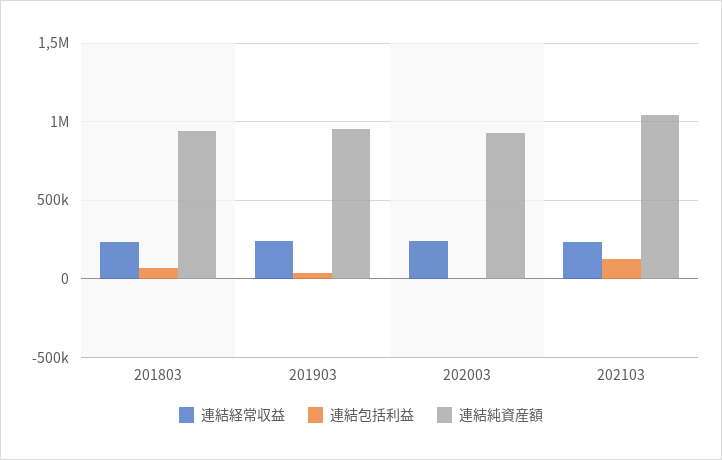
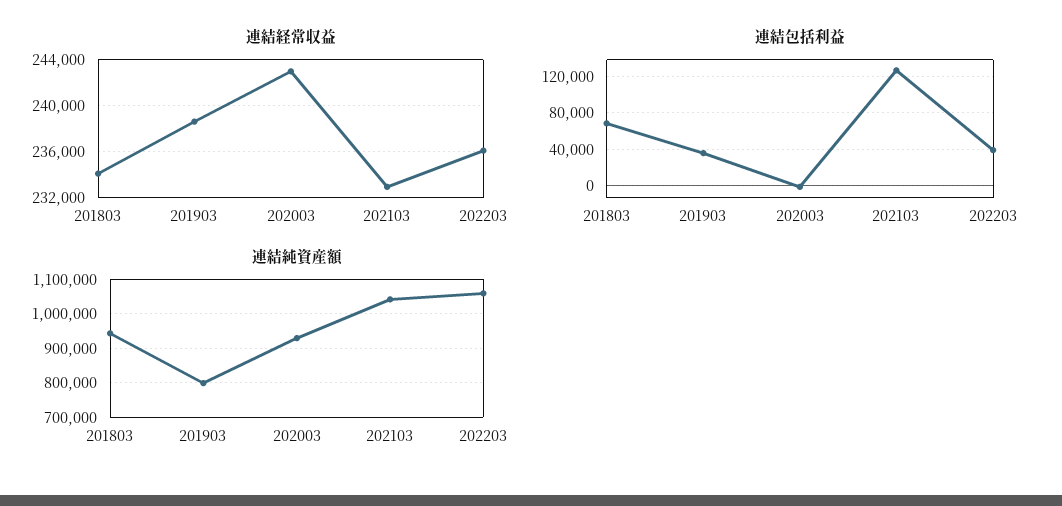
連結純資産額, 201903: 950000 -> 800000
連結経常収益, 202203: none -> 236000
連結包括利益, 202203: none -> 40000
連結純資産額, 202203: none -> 1060000

